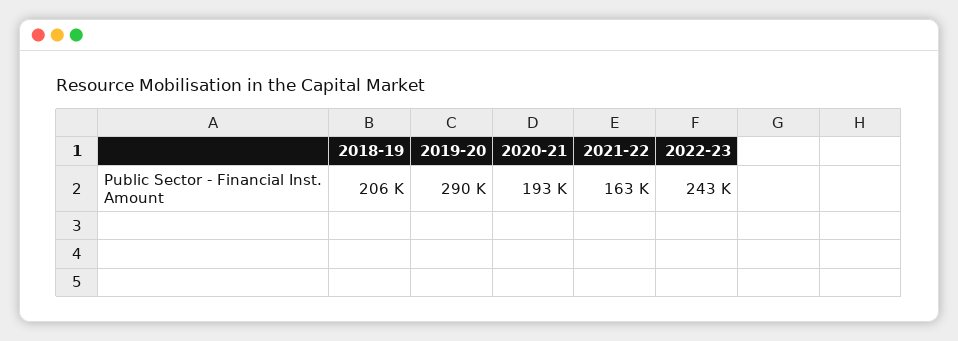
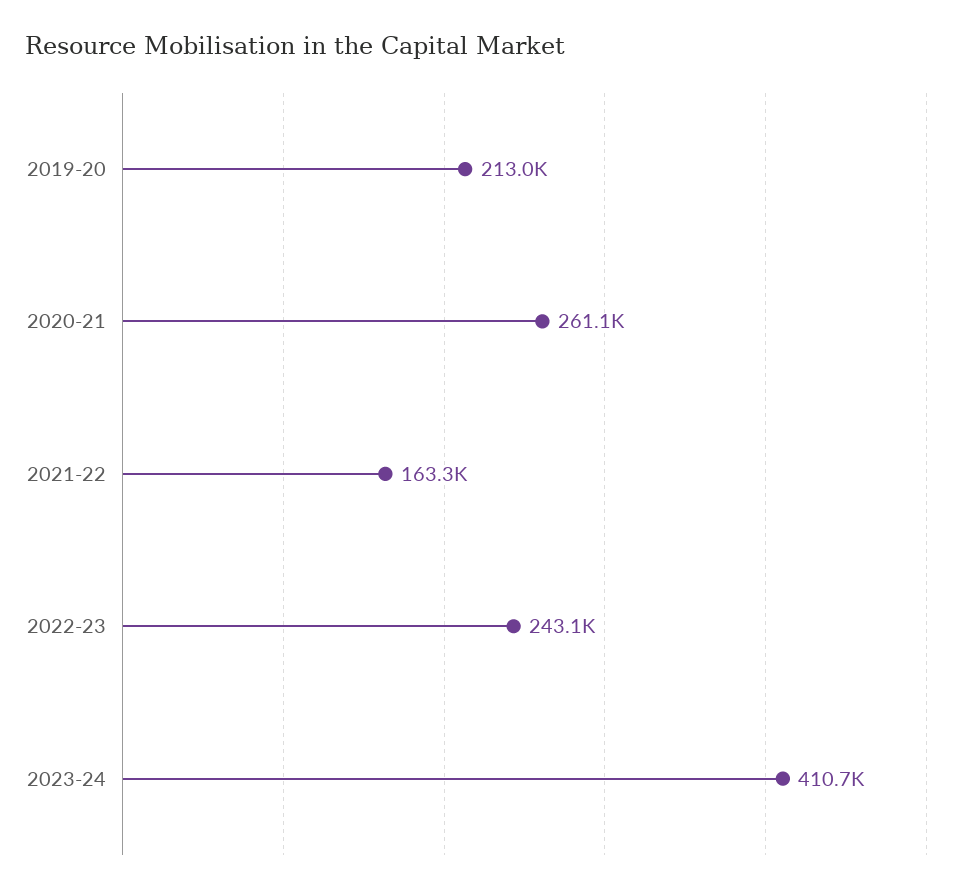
2018-19: 206000 -> none
2019-20: 290000 -> 213000
2020-21: 193000 -> 261100
2023-24: none -> 410700

